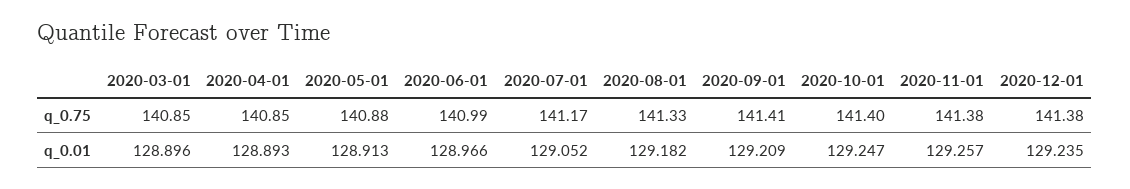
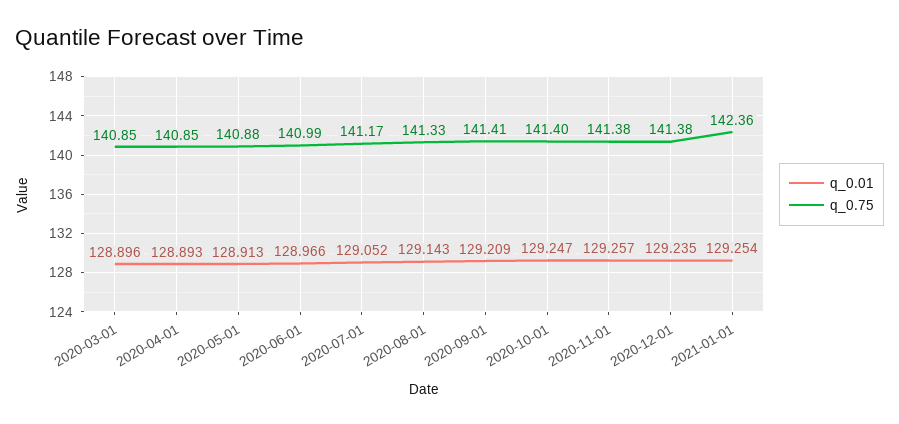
q_0.01, 2020-08-01: 129.182 -> 129.143
q_0.01, 2021-01-01: none -> 129.254
q_0.75, 2021-01-01: none -> 142.36

